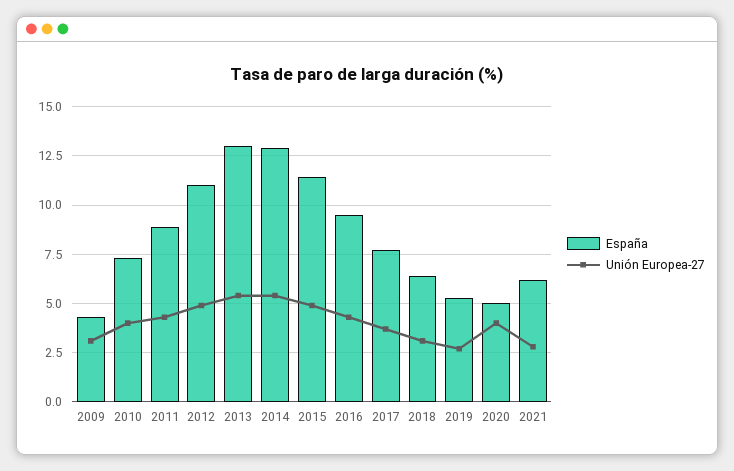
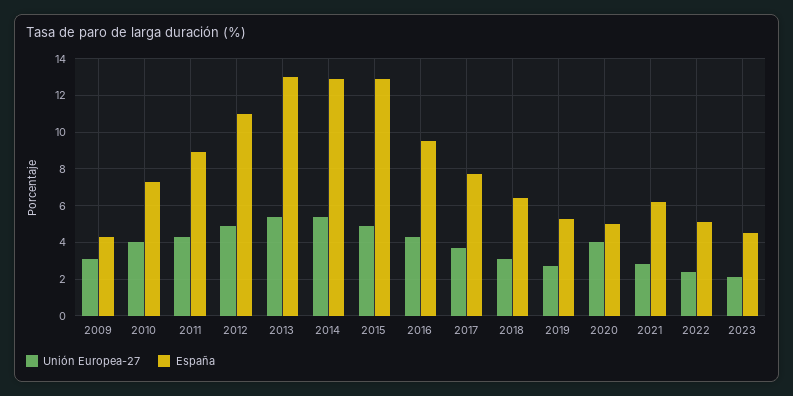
España, 2015: 11.5 -> 13
Unión Europea-27, 2022: none -> 2.5
España, 2022: none -> 5
Unión Europea-27, 2023: none -> 2
España, 2023: none -> 4.5

